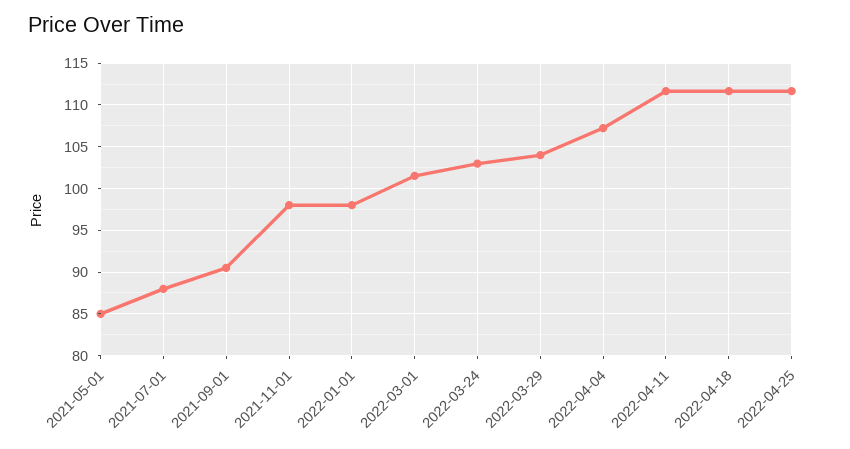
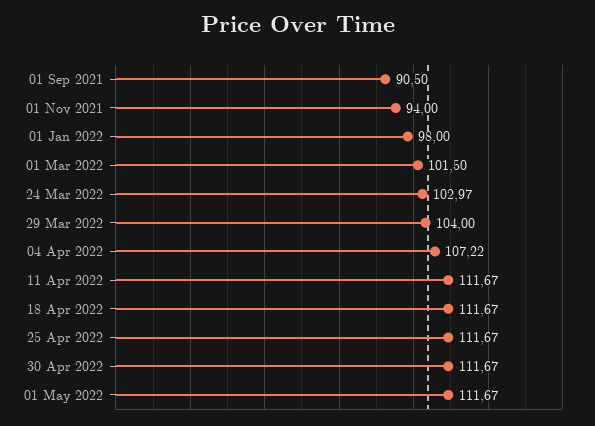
2021-05-01: 85 -> none
2021-07-01: 88 -> none
2021-11-01: 98 -> 94
30 Apr 2022: none -> 111.67
01 May 2022: none -> 111.67

